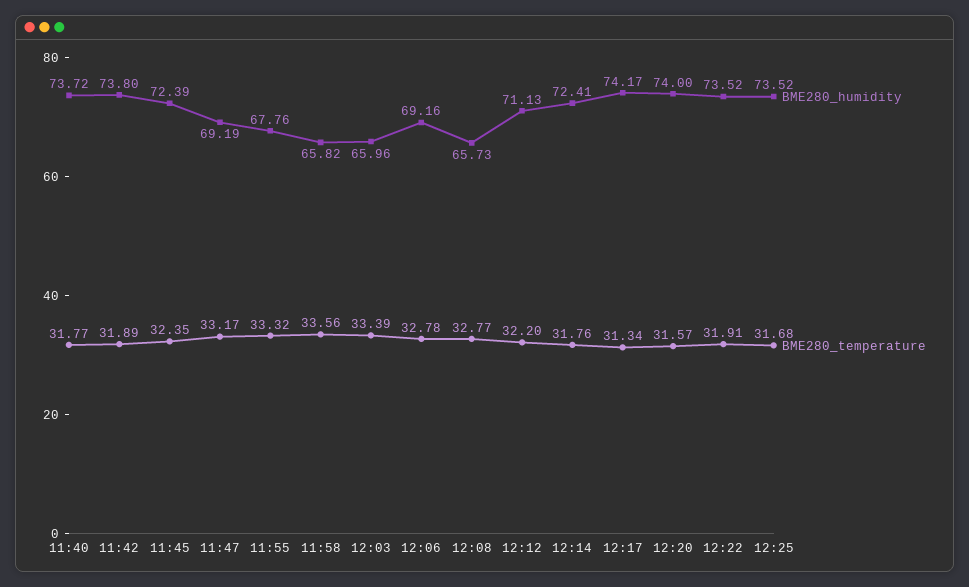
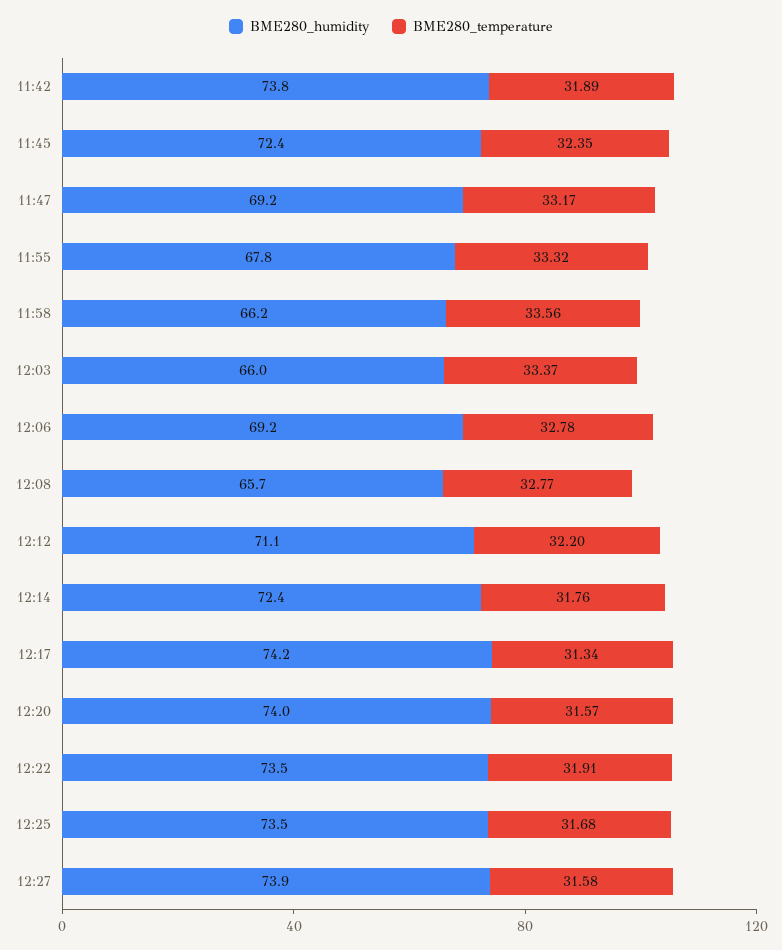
BME280_humidity, 11:40: 73.72 -> none
BME280_temperature, 11:40: 31.77 -> none
BME280_humidity, 11:58: 65.82 -> 66.2
BME280_temperature, 12:03: 33.39 -> 33.37
BME280_humidity, 12:27: none -> 73.9
BME280_temperature, 12:27: none -> 31.58

